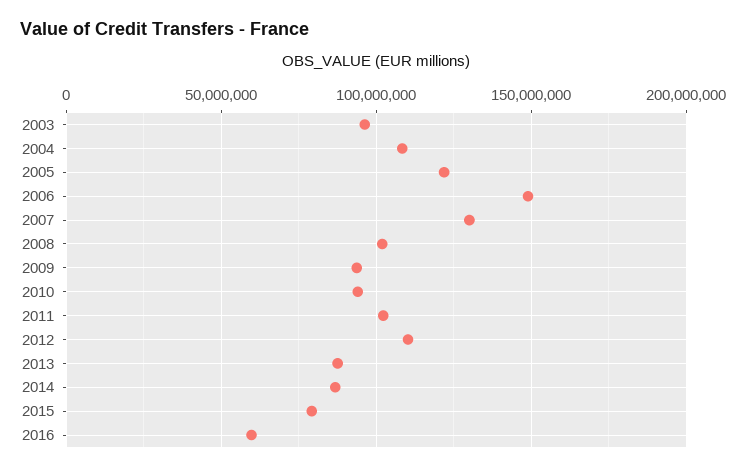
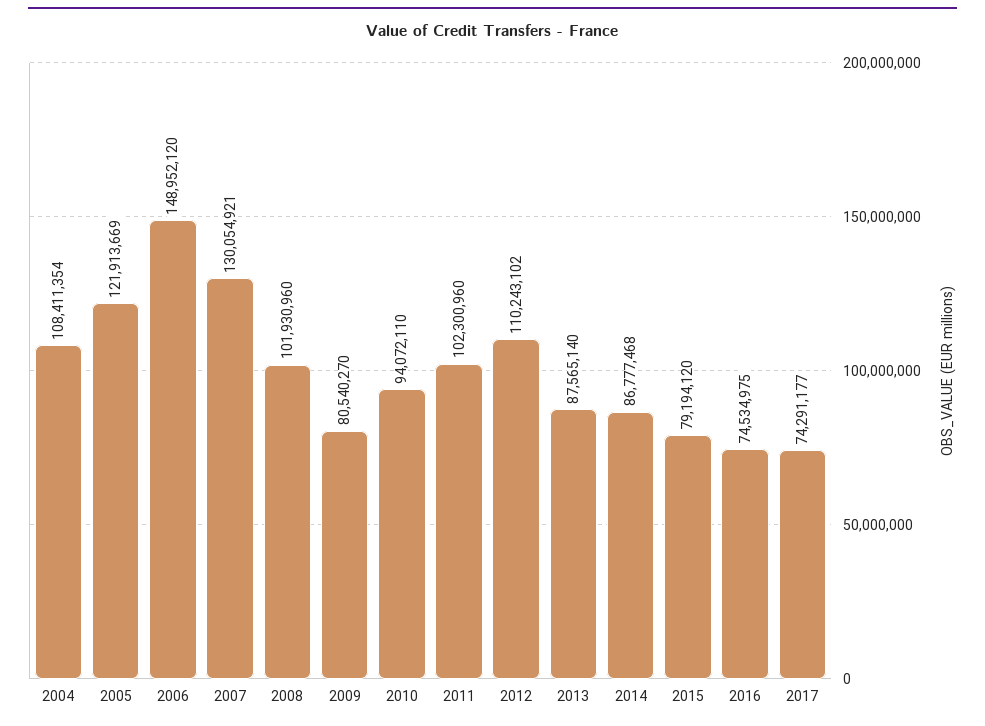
2003: 95000000 -> none
2009: 95000000 -> 80540270
2016: 60000000 -> 74534975
2017: none -> 74291177

